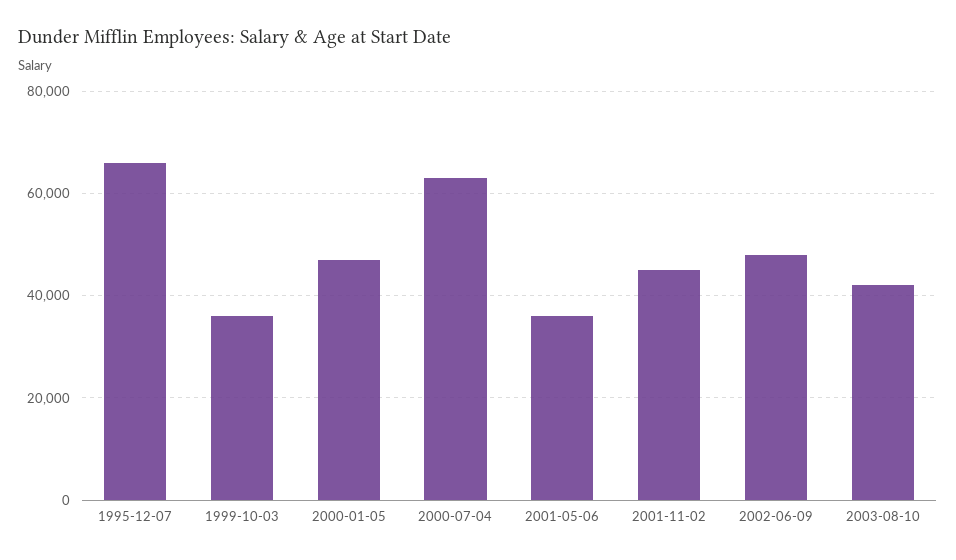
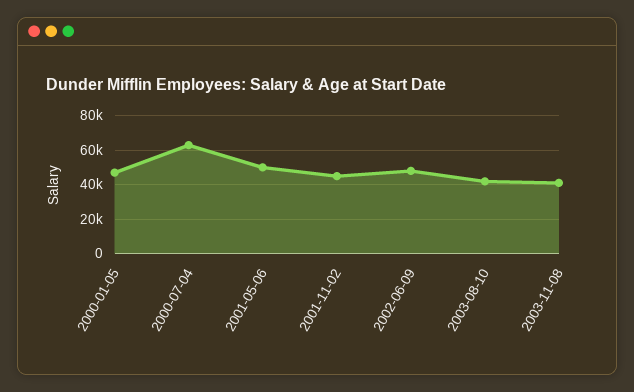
1995-12-07: 66000 -> none
1999-10-03: 36000 -> none
2001-05-06: 36000 -> 50000
2003-11-08: none -> 40000

